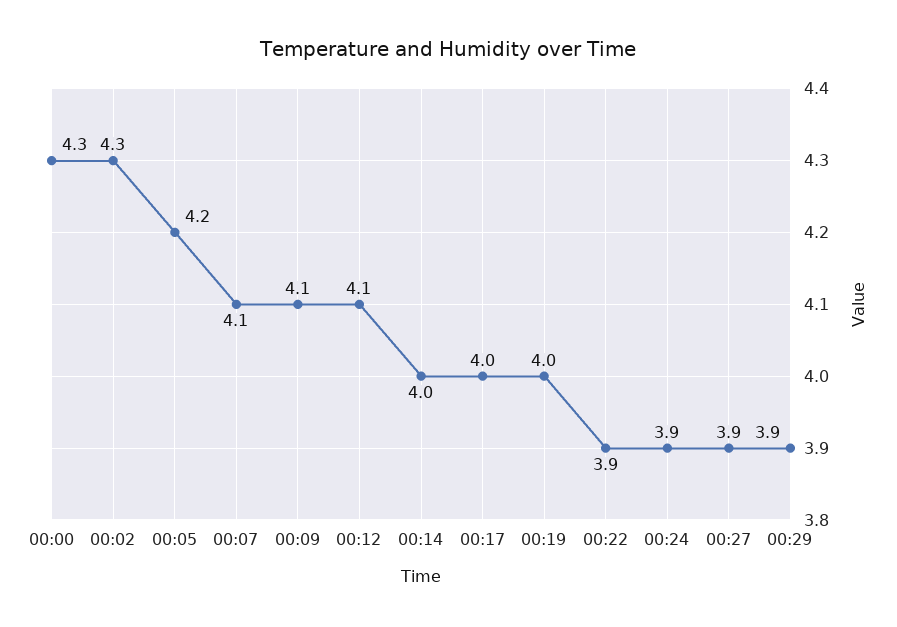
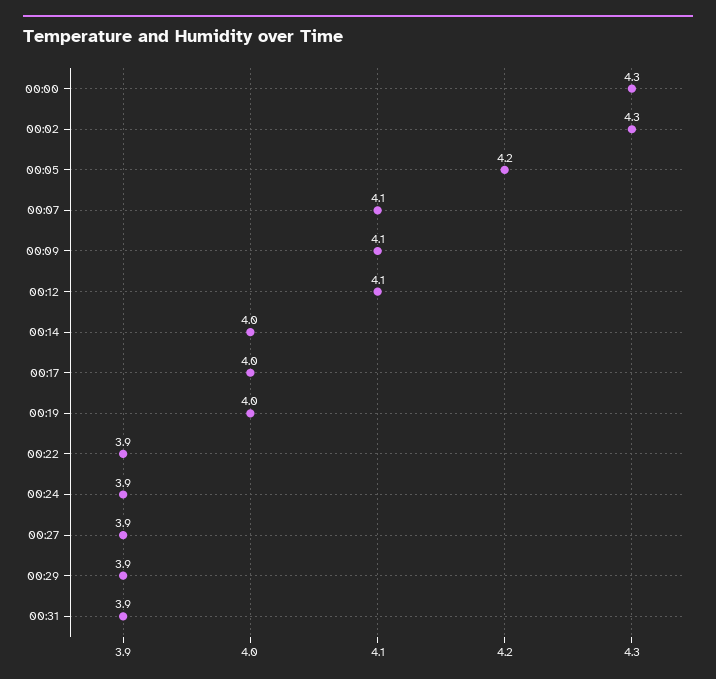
00:31: none -> 3.9

